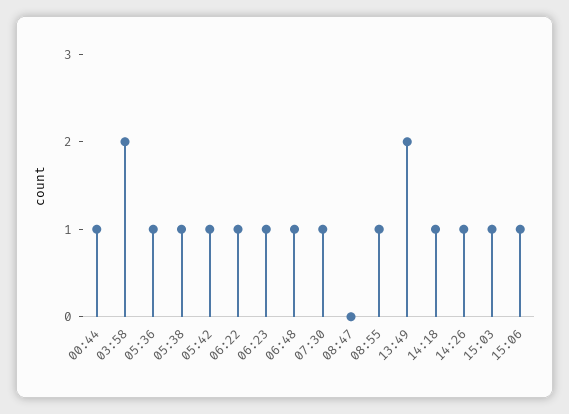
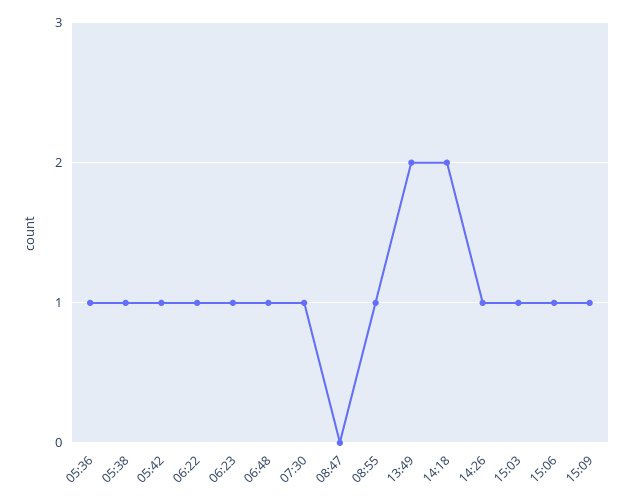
00:44: 1 -> none
03:58: 2 -> none
14:18: 1 -> 2
15:09: none -> 1

